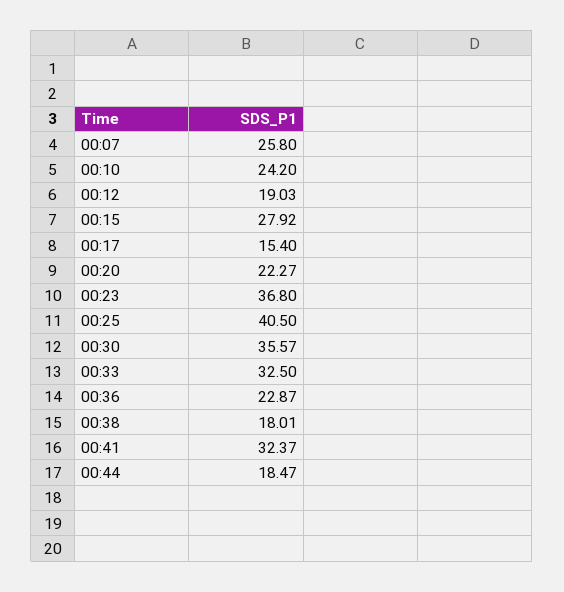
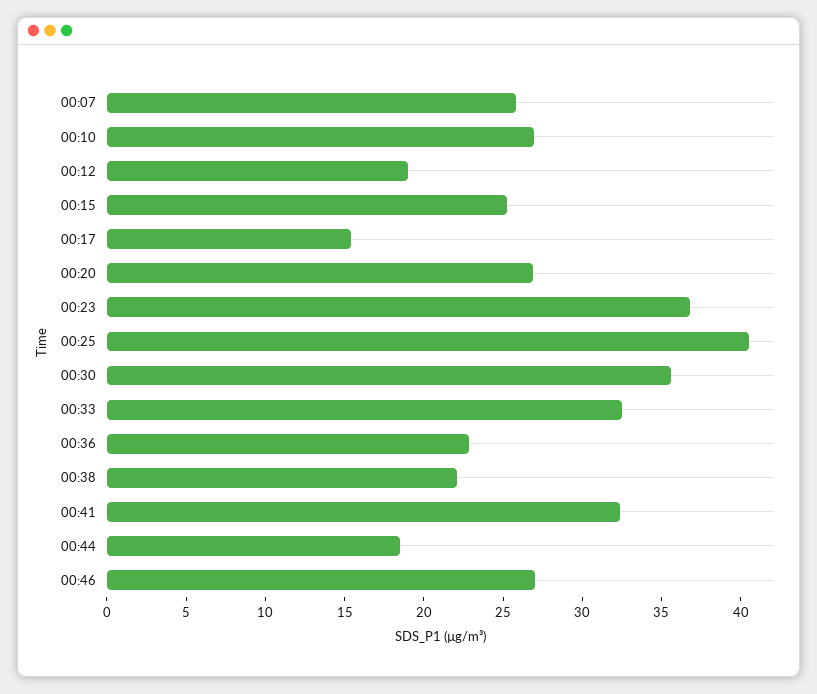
00:10: 24.2 -> 27
00:15: 27.92 -> 25
00:20: 22.27 -> 27
00:38: 18.01 -> 22
00:46: none -> 27

